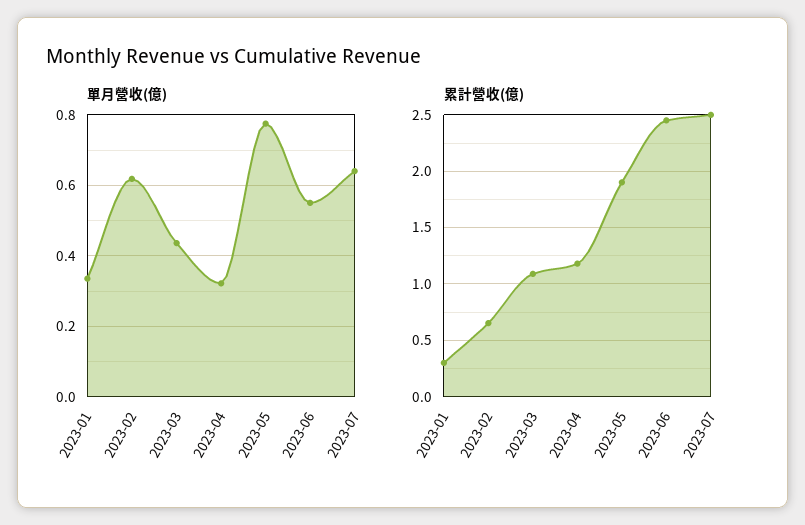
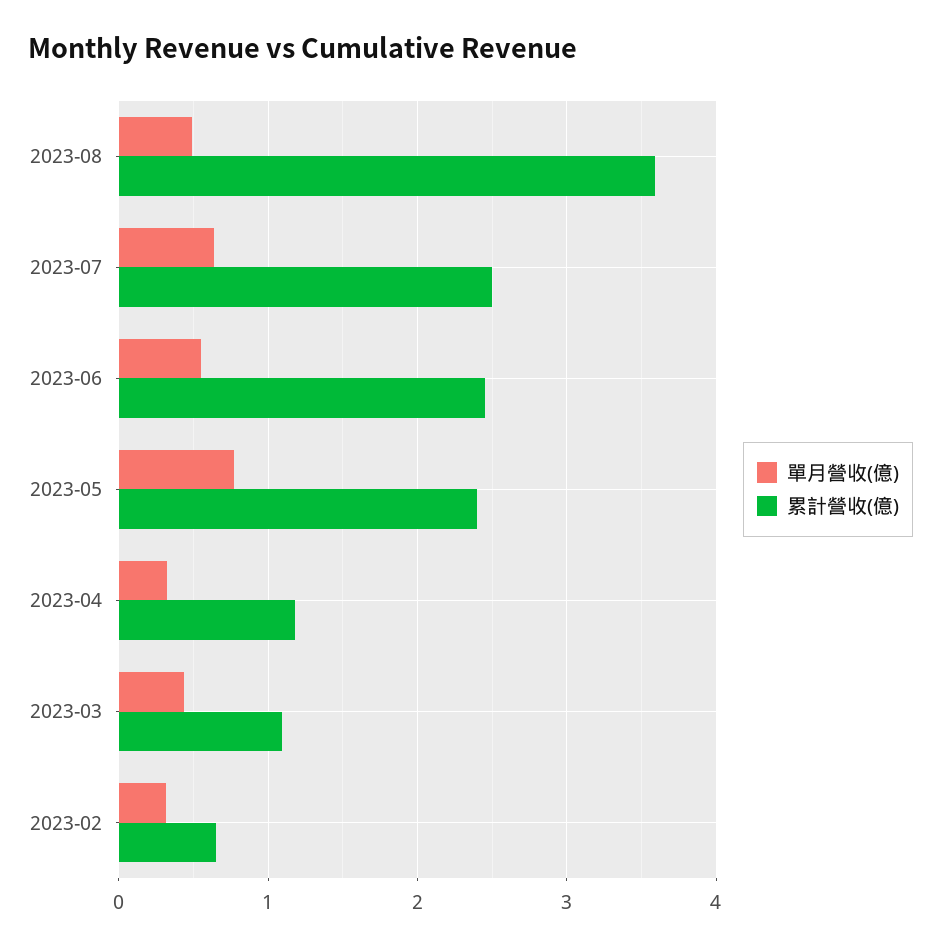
單月營收(億), 2023-01: 0.34 -> none
單月營收(億), 2023-02: 0.62 -> 0.3
累計營收(億), 2023-01: 0.3 -> none
累計營收(億), 2023-05: 1.9 -> 2.4
單月營收(億), 2023-08: none -> 0.5
累計營收(億), 2023-08: none -> 3.6

